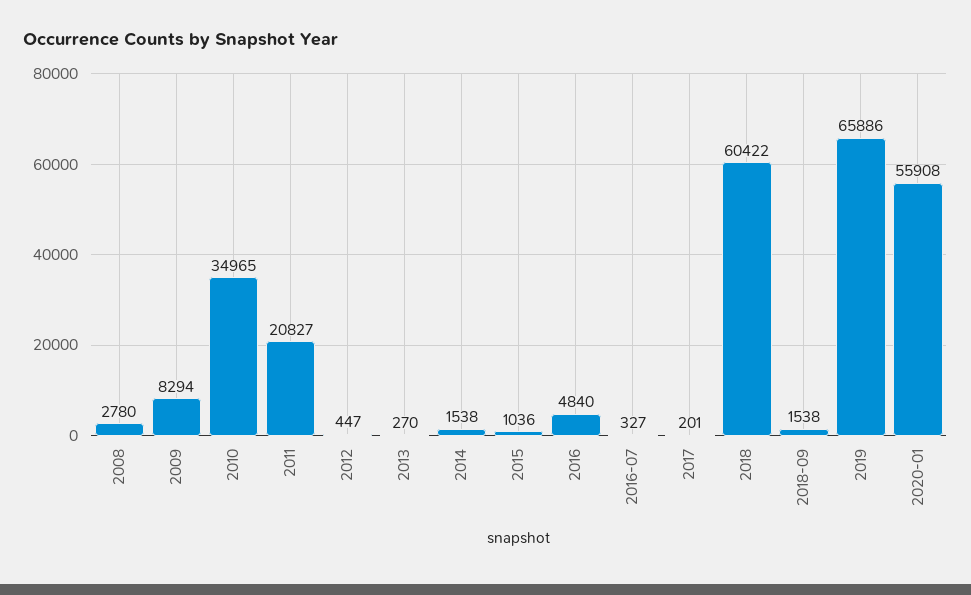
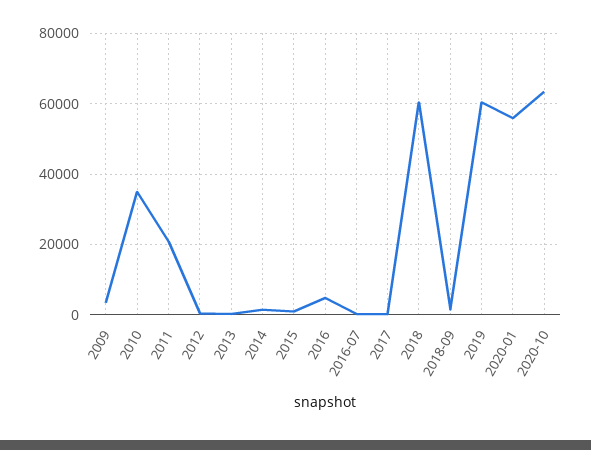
2008: 2780 -> none
2009: 8294 -> 4000
2019: 65886 -> 60000
2020-10: none -> 64000

